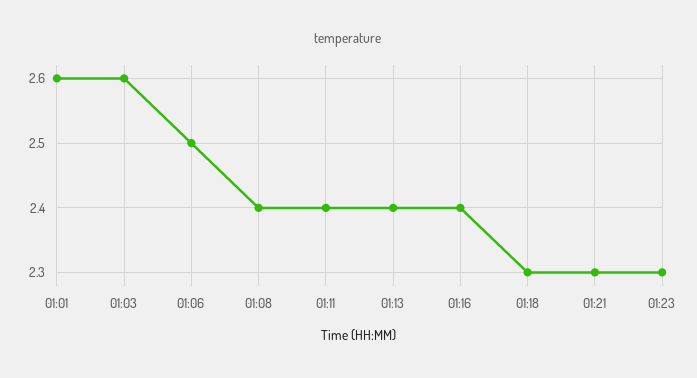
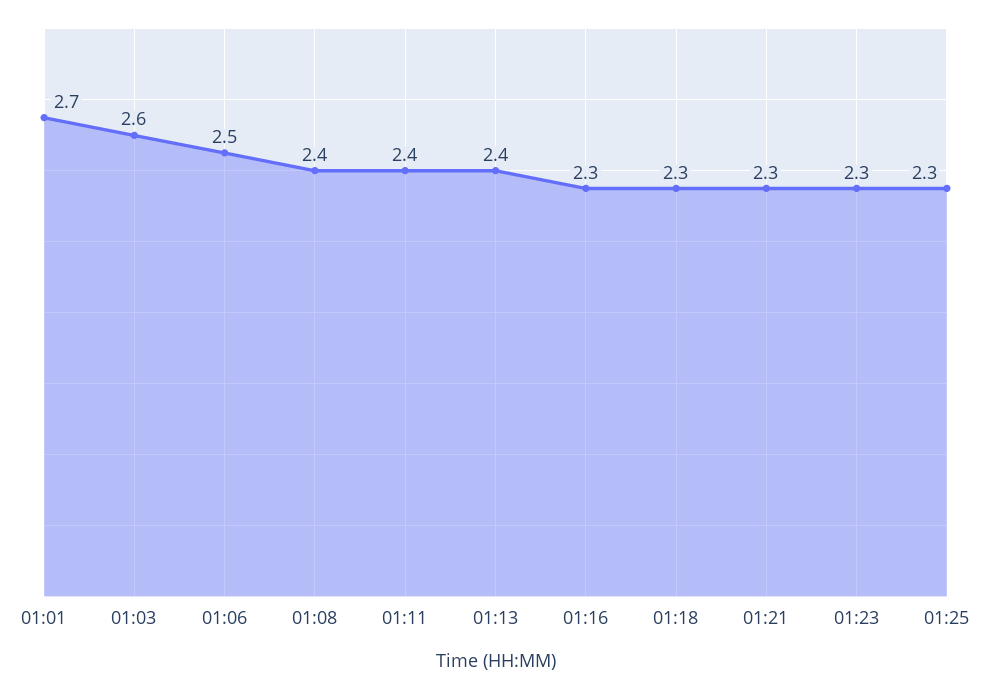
01:01: 2.6 -> 2.7
01:16: 2.4 -> 2.3
01:25: none -> 2.3

